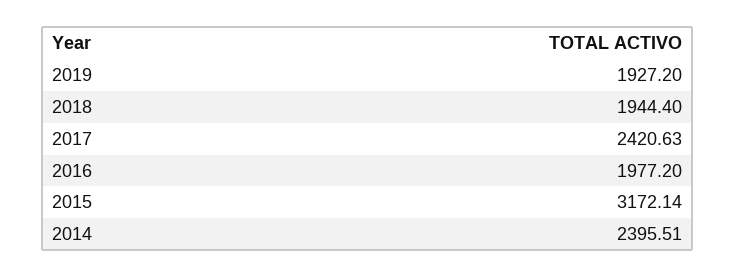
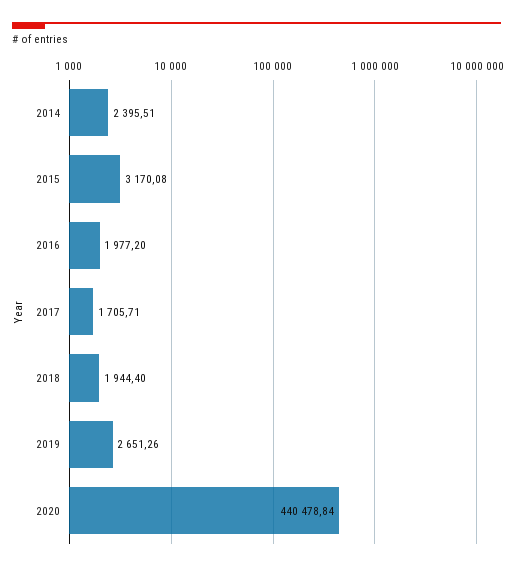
2019: 1927.2 -> 2651.26
2017: 2420.63 -> 1705.71
2015: 3172.14 -> 3170.08
2020: none -> 440478.84

